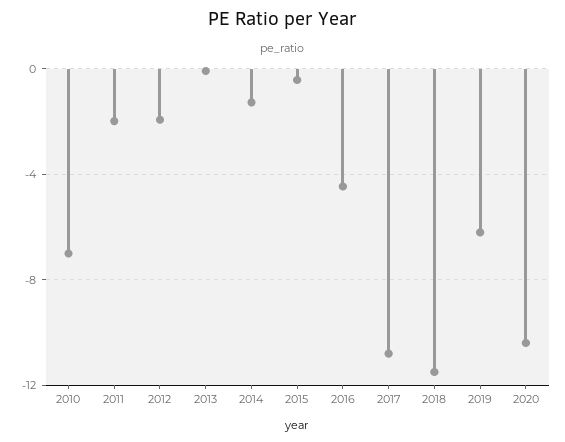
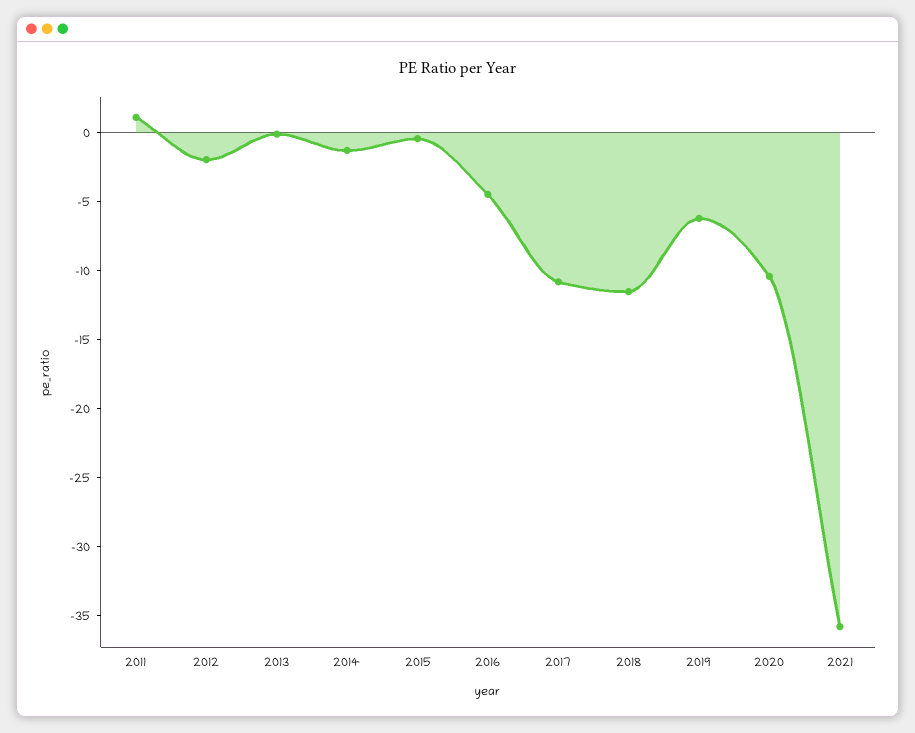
2010: -7 -> none
2011: -2 -> 1
2021: none -> -36

